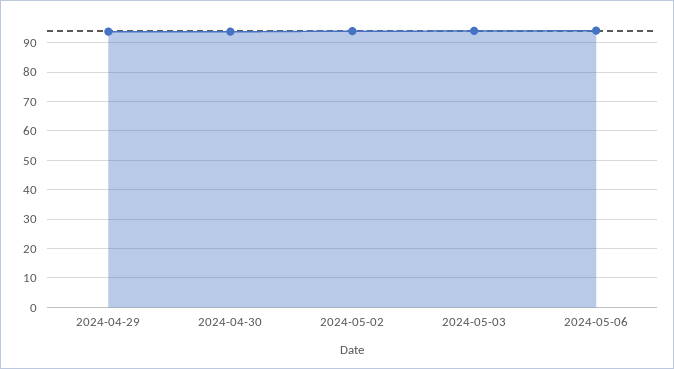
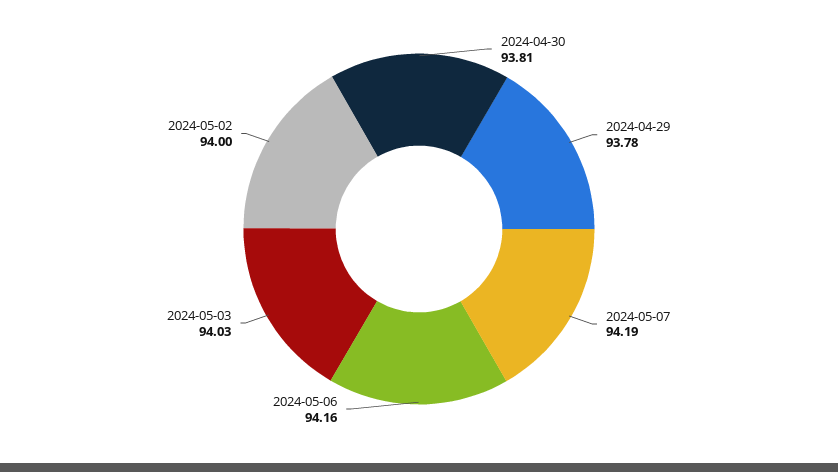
2024-05-07: none -> 94.19

